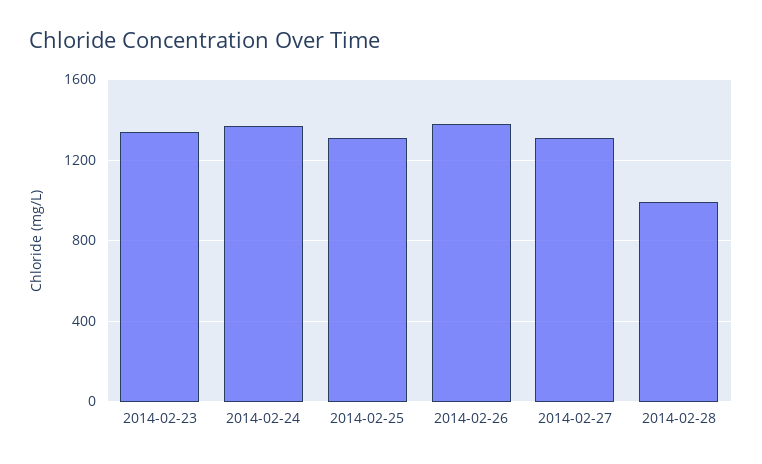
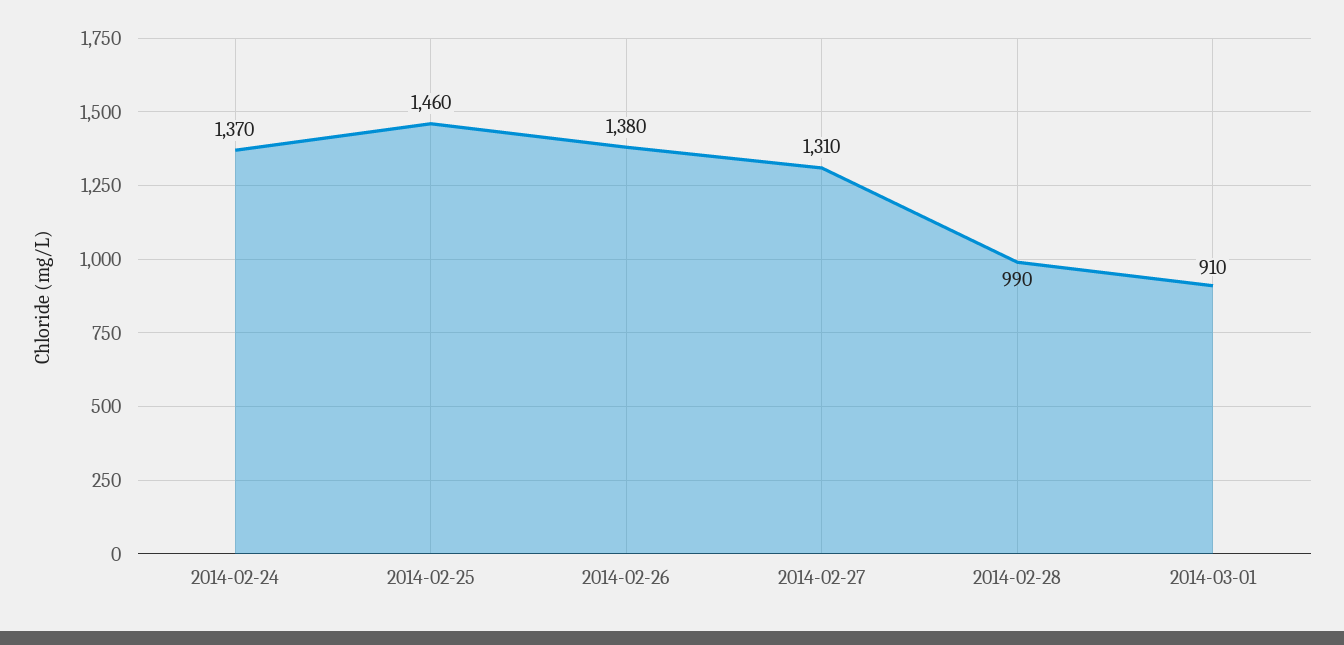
2014-02-23: 1350 -> none
2014-02-25: 1300 -> 1460
2014-03-01: none -> 910

